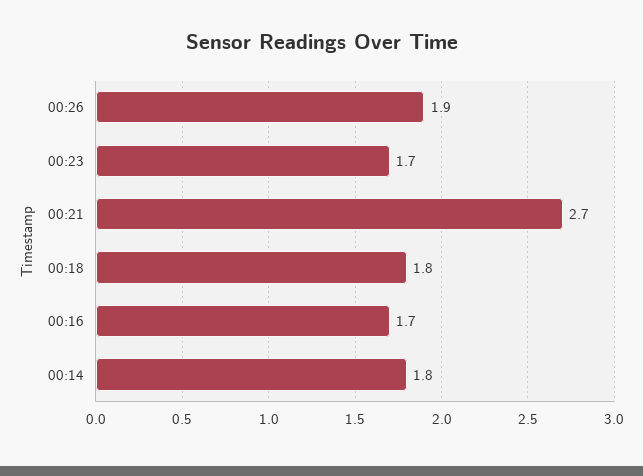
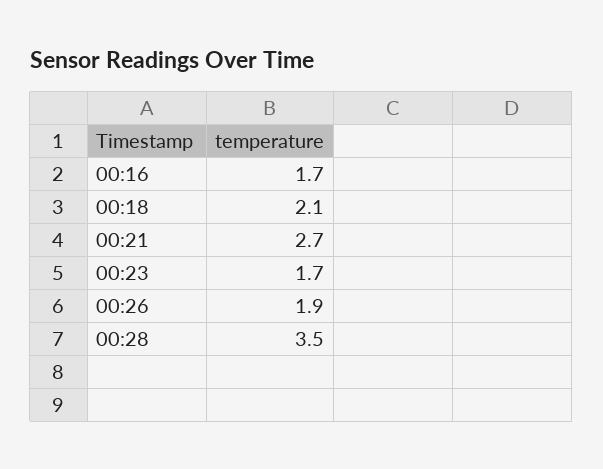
00:18: 1.8 -> 2.1
00:14: 1.8 -> none
00:28: none -> 3.5

